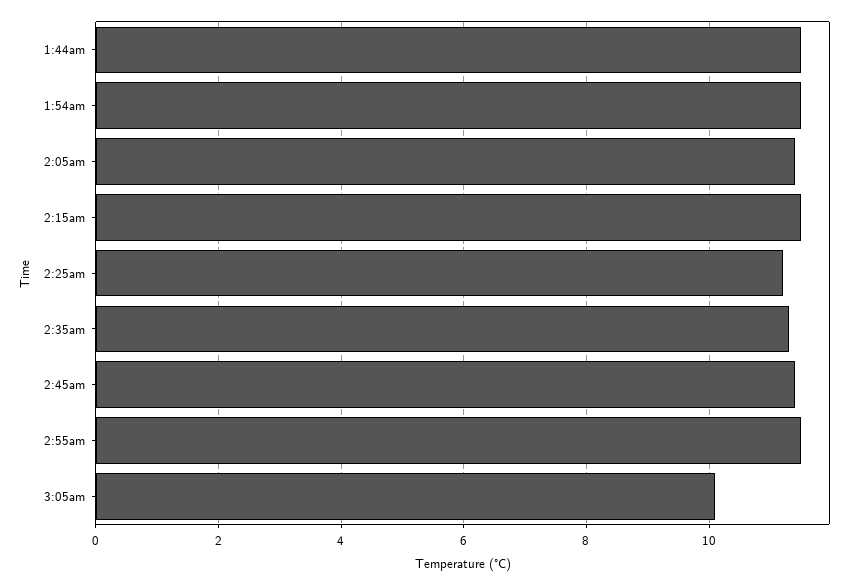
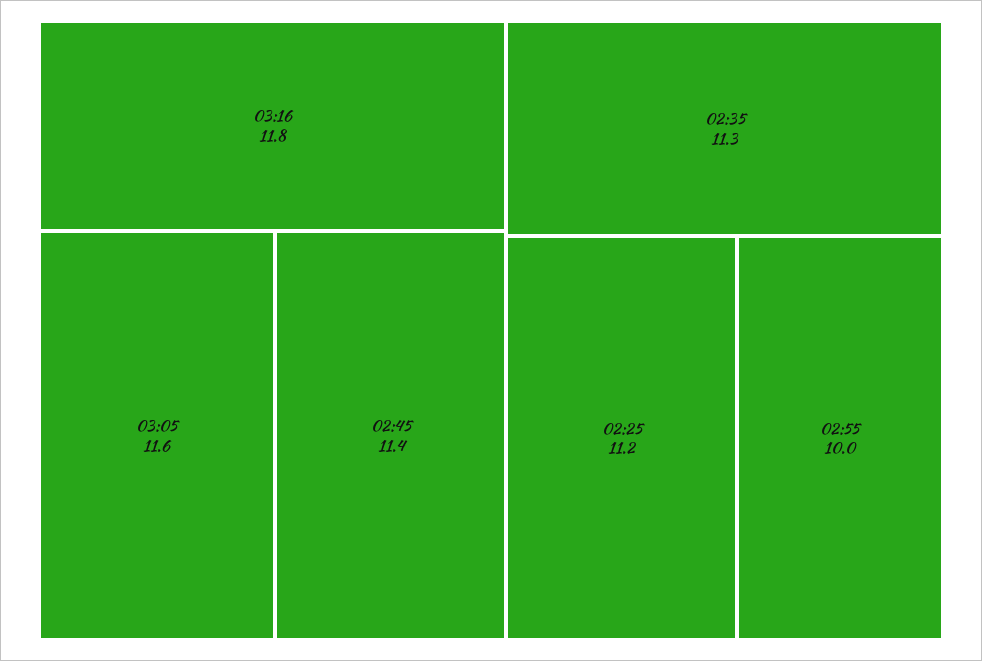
1:44am: 11.5 -> none
1:54am: 11.5 -> none
2:05am: 11.5 -> none
2:15am: 11.5 -> none
2:55am: 11.5 -> 10
3:05am: 10 -> 11.6
03:16: none -> 11.8

